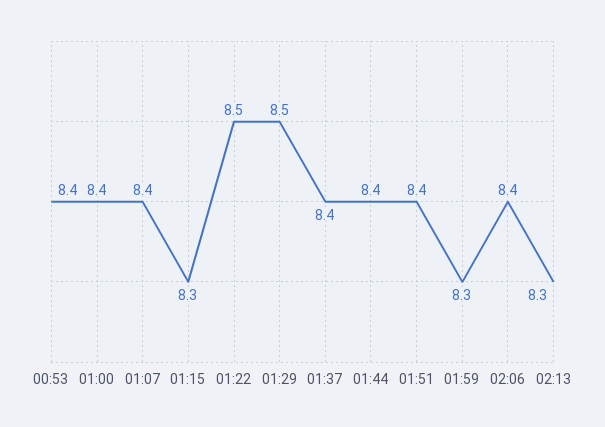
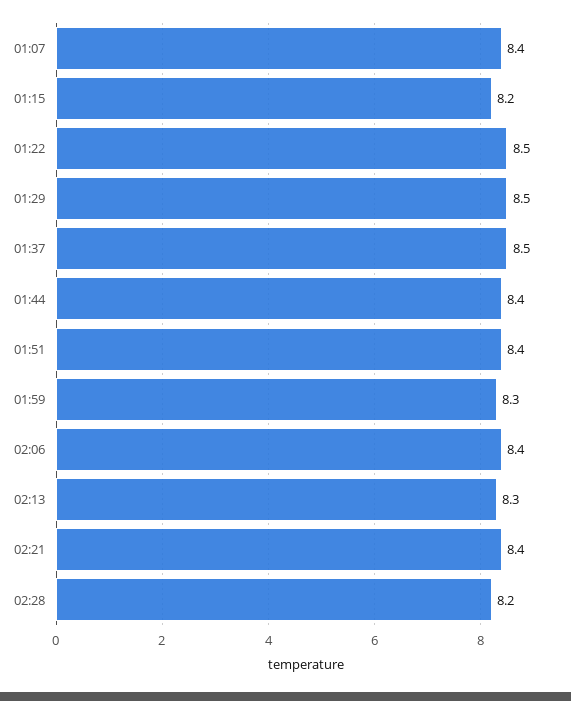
00:53: 8.4 -> none
01:00: 8.4 -> none
01:15: 8.3 -> 8.2
01:37: 8.4 -> 8.5
02:21: none -> 8.4
02:28: none -> 8.2

